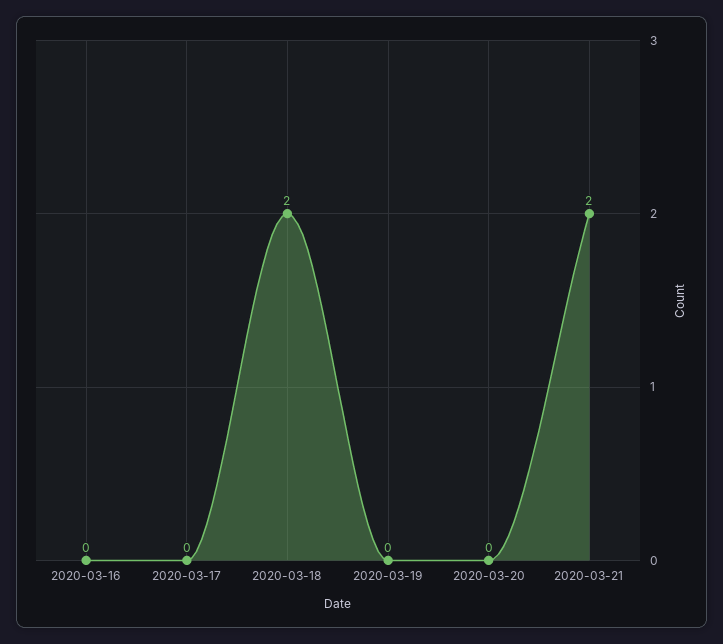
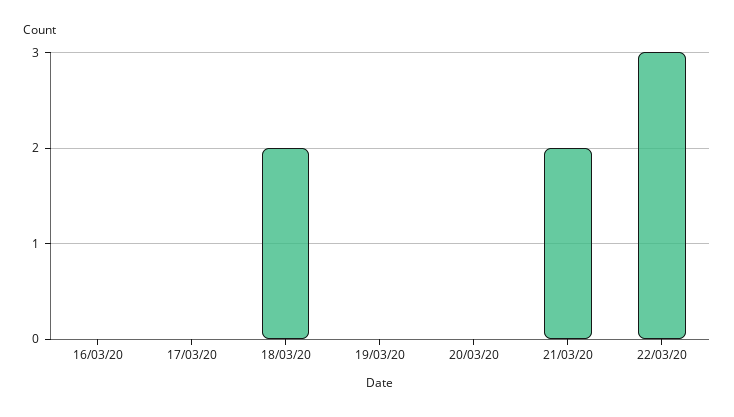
22/03/20: none -> 3

